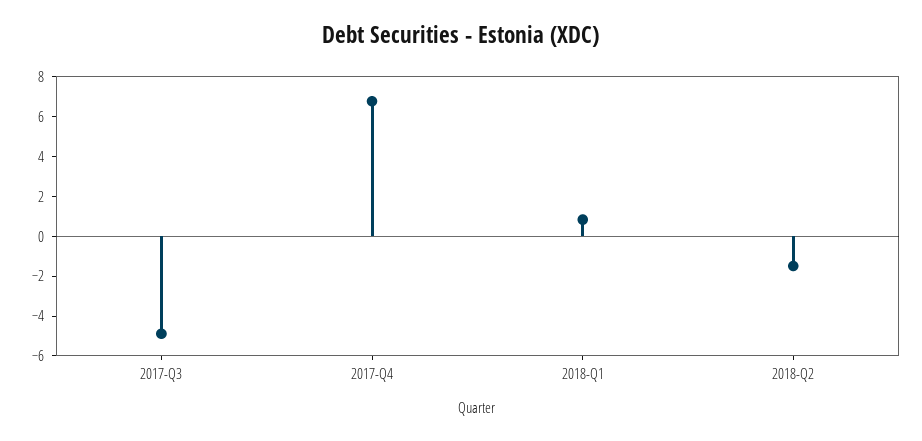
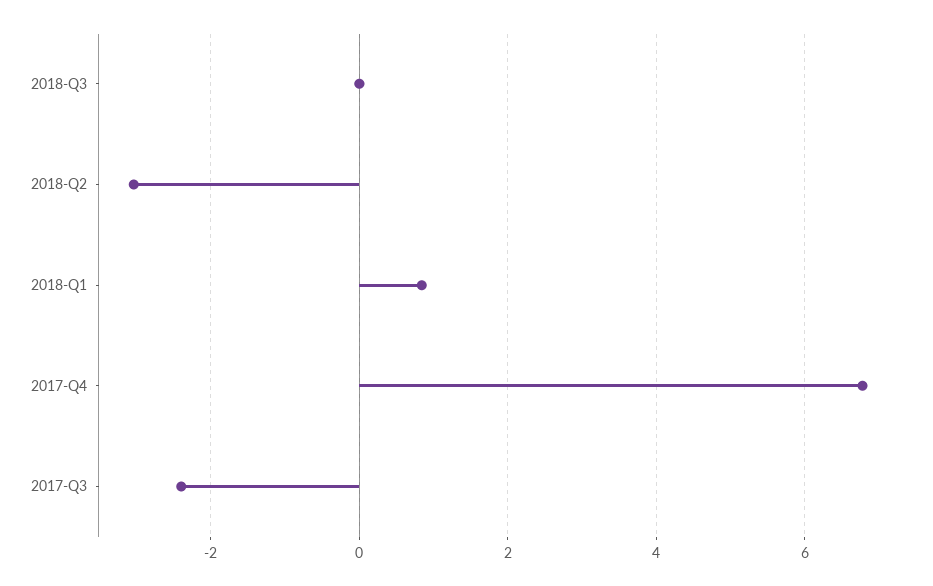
2017-Q3: -5 -> -2.4
2018-Q2: -1.5 -> -3
2018-Q3: none -> 0

